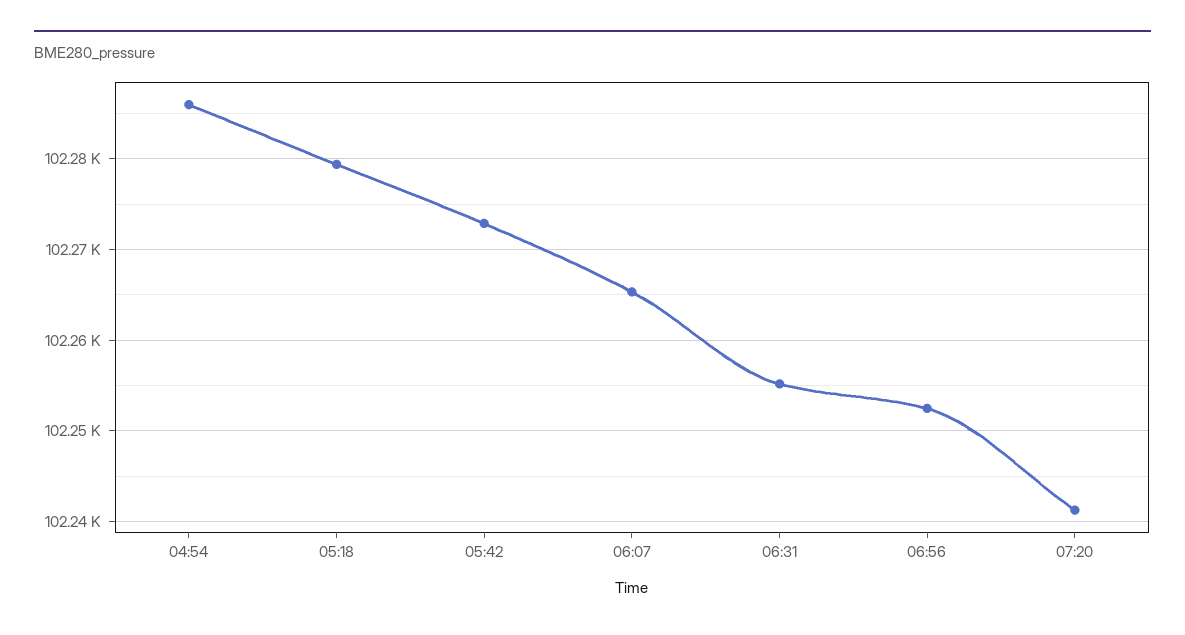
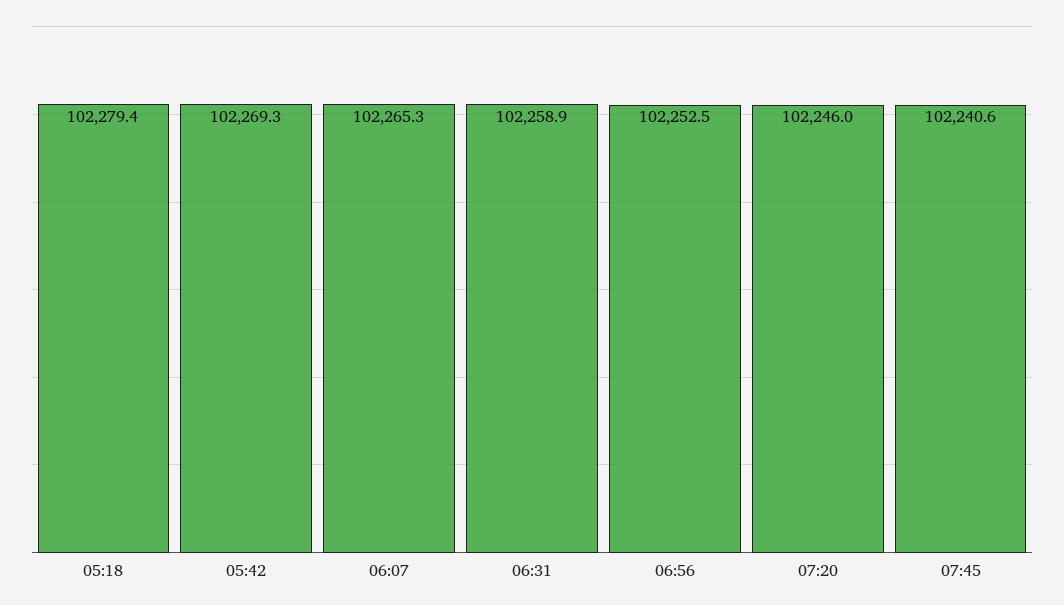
04:54: 102286 -> none
05:42: 102273 -> 102269.3
06:31: 102255 -> 102258.9
07:20: 102241 -> 102246
07:45: none -> 102240.6

